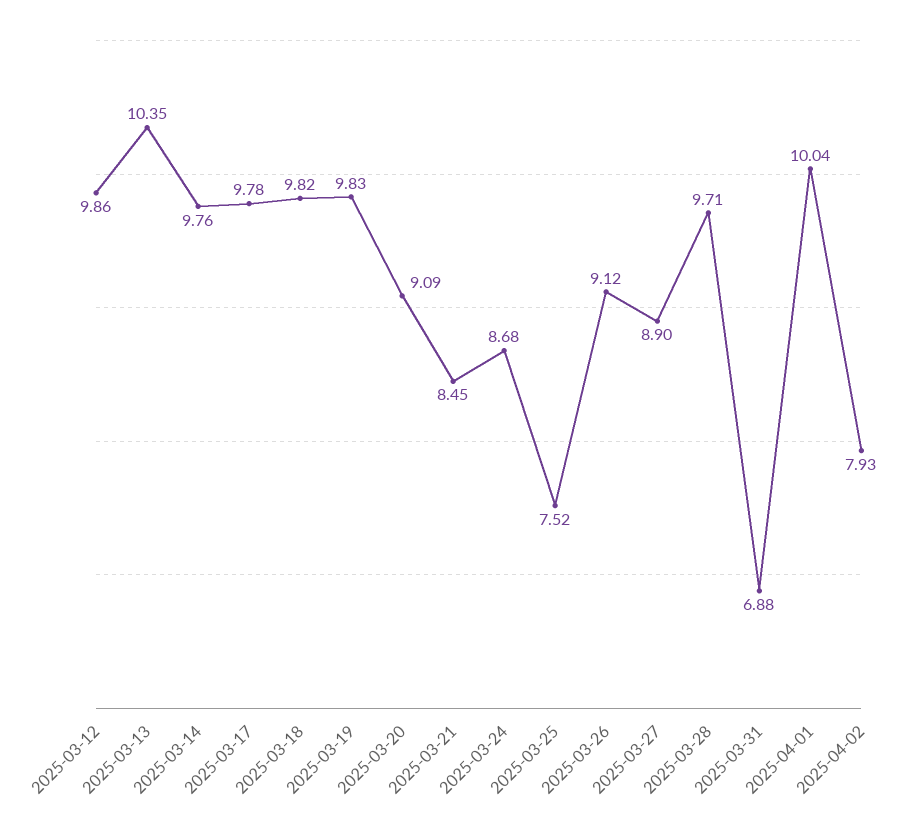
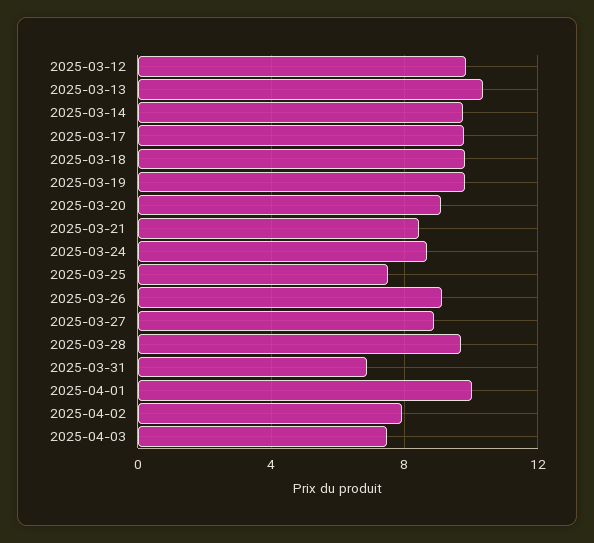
2025-04-03: none -> 7.5

